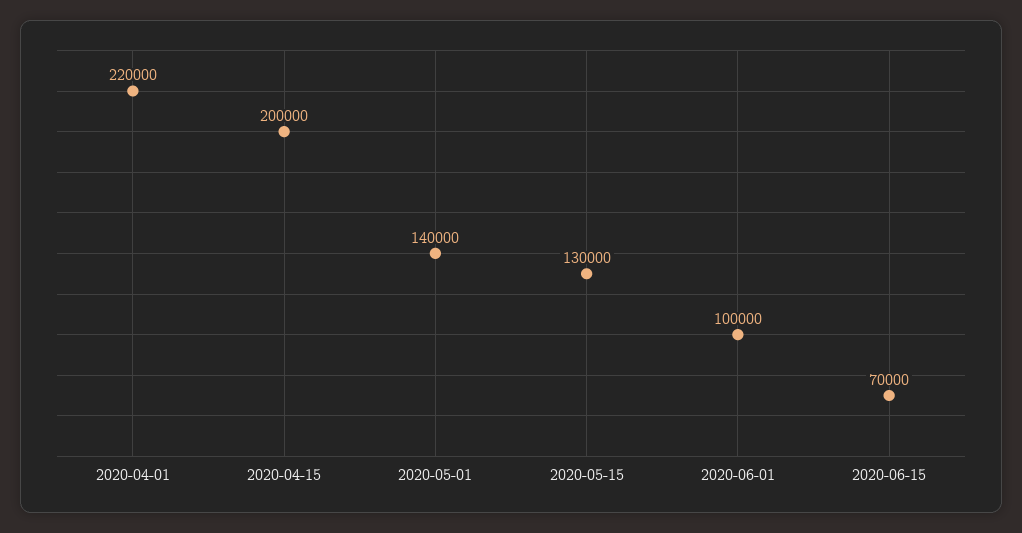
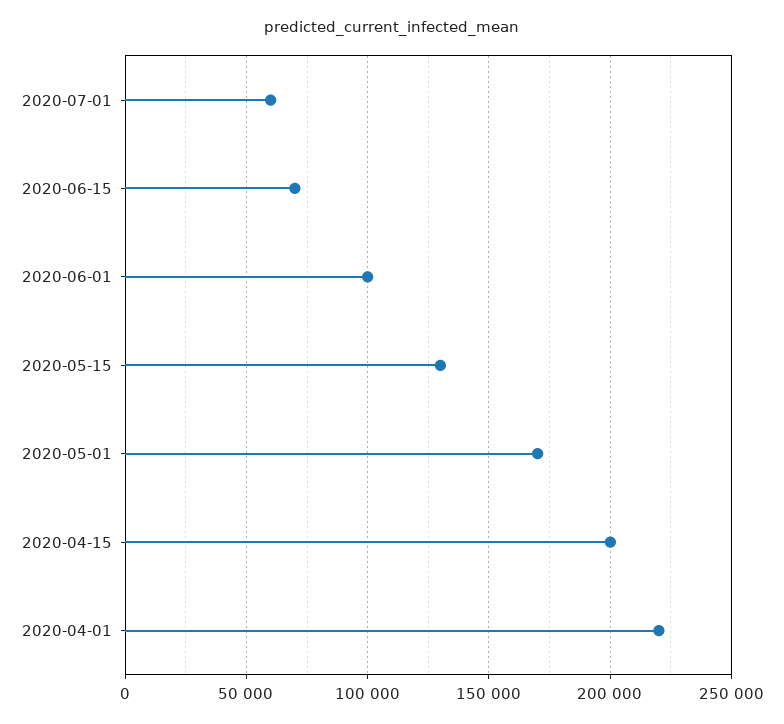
2020-05-01: 140000 -> 170000
2020-07-01: none -> 60000

